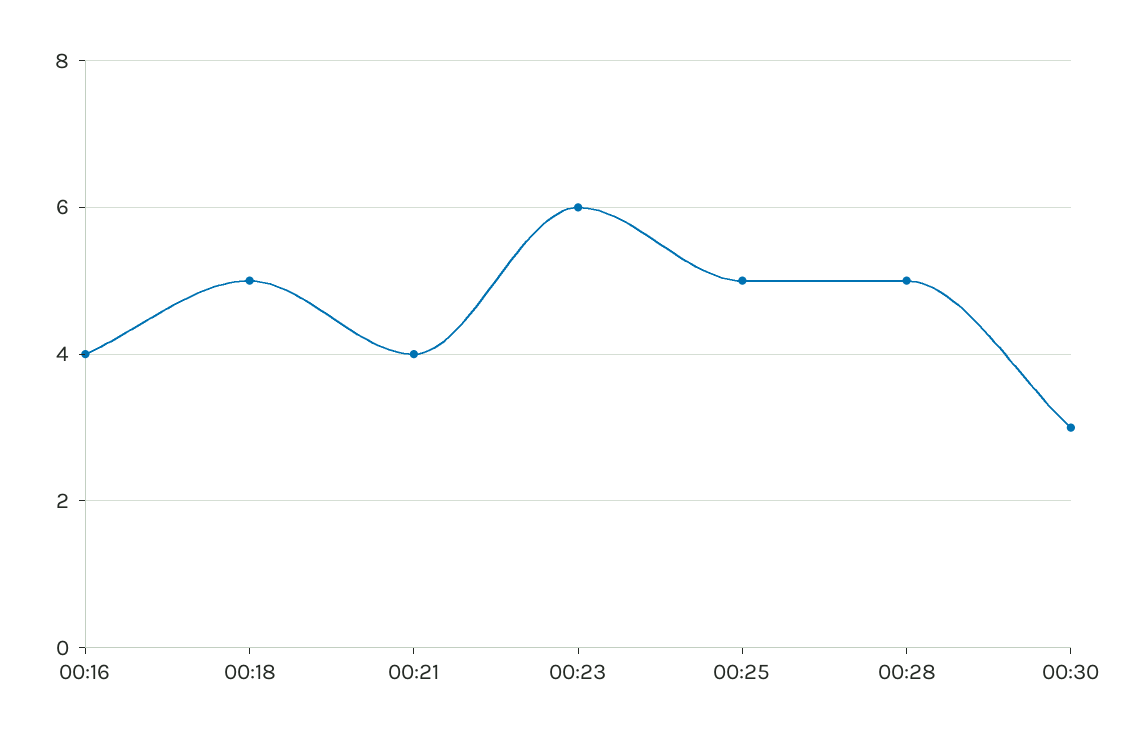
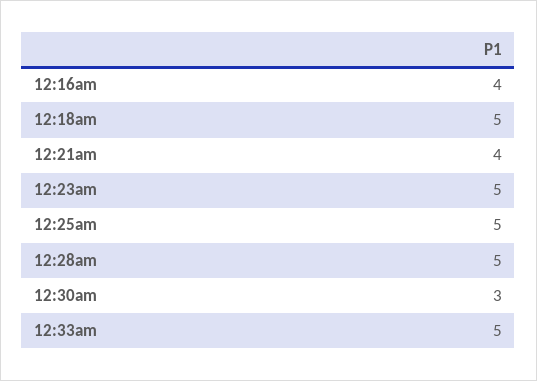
00:23: 6 -> 5
12:33am: none -> 5

